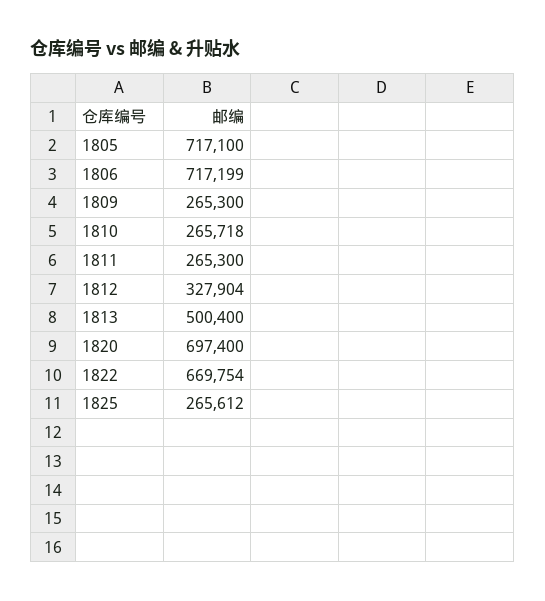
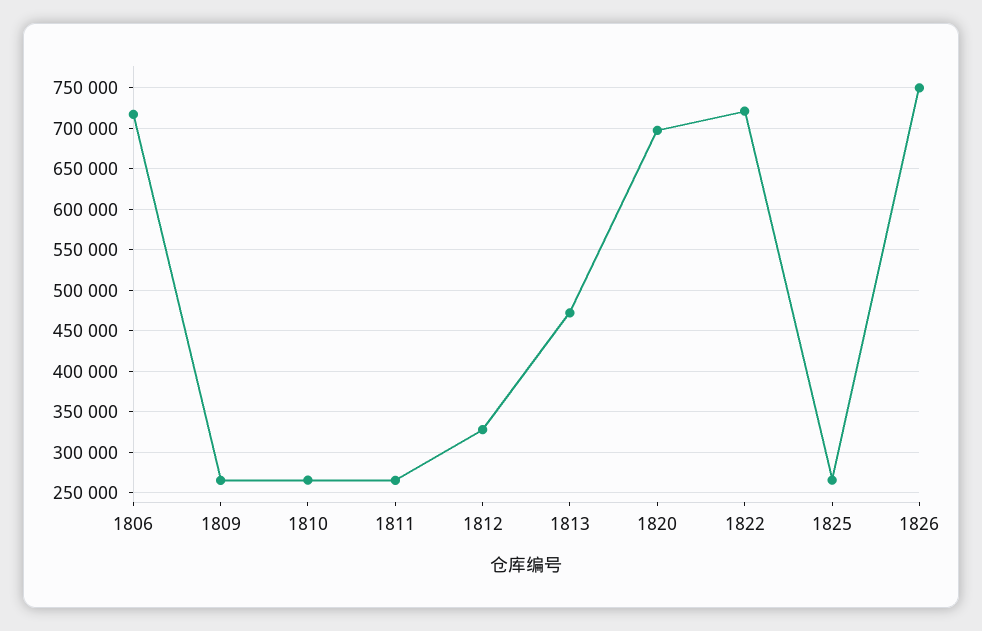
1805: 717100 -> none
1813: 500400 -> 470000
1822: 669754 -> 720000
1826: none -> 750000

